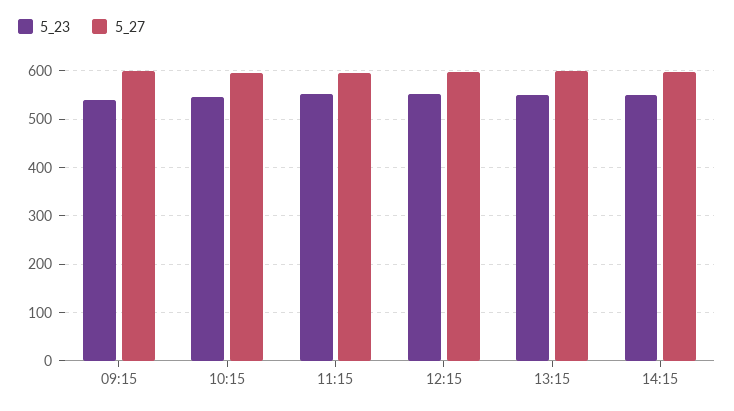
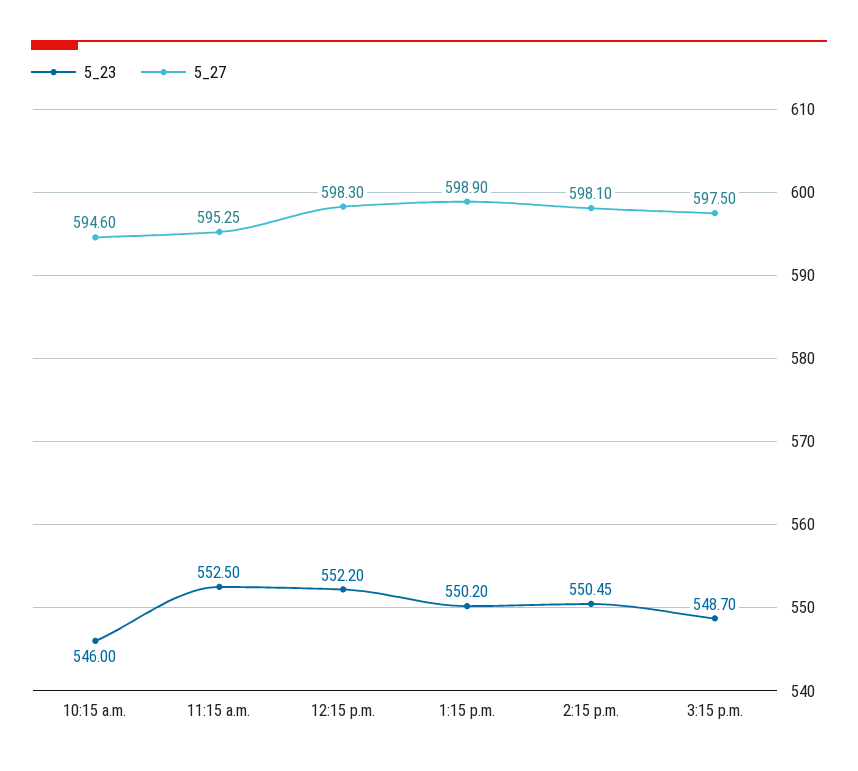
5_23, 09:15: 540 -> none
5_27, 09:15: 600 -> none
5_23, 3:15 p.m.: none -> 548.7
5_27, 3:15 p.m.: none -> 597.5

